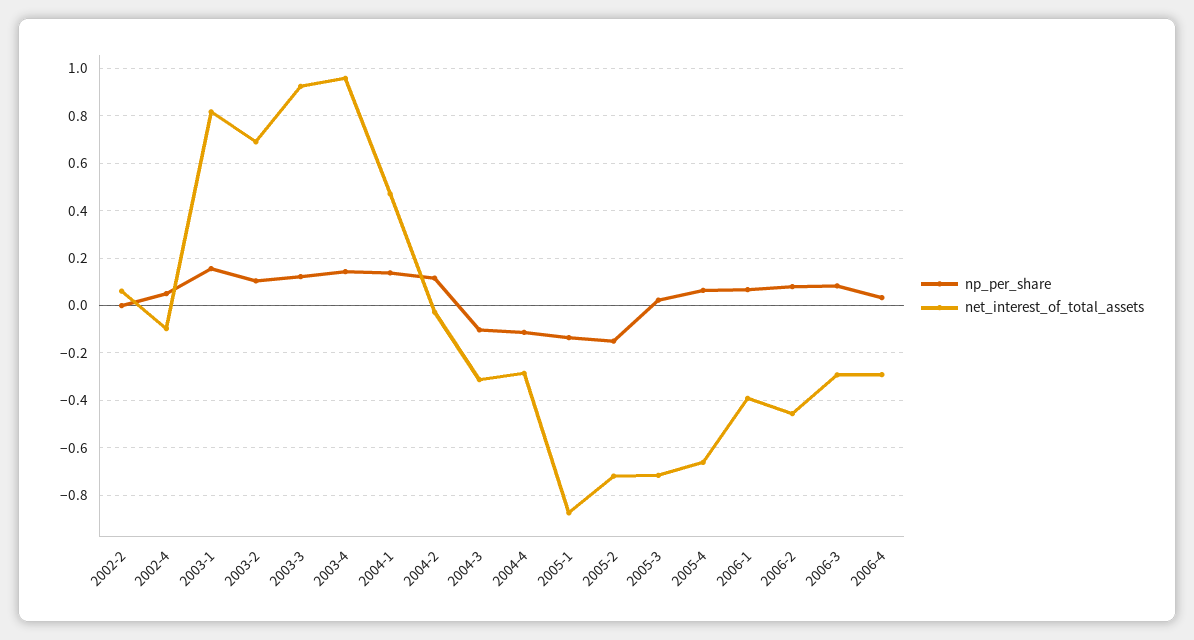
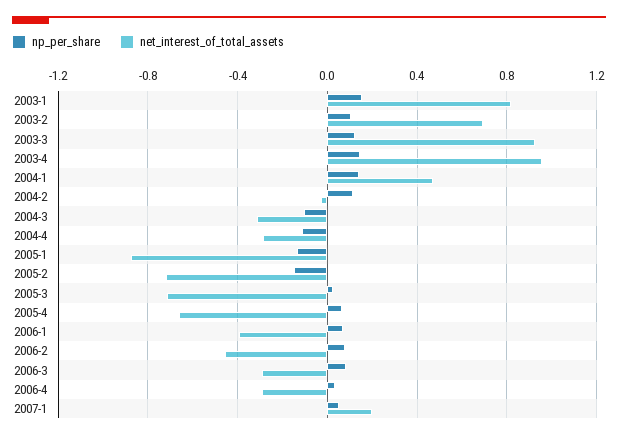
np_per_share, 2002-2: 0 -> none
net_interest_of_total_assets, 2002-2: 0.05 -> none
np_per_share, 2002-4: 0.05 -> none
net_interest_of_total_assets, 2002-4: -0.1 -> none
np_per_share, 2007-1: none -> 0.05
net_interest_of_total_assets, 2007-1: none -> 0.2

